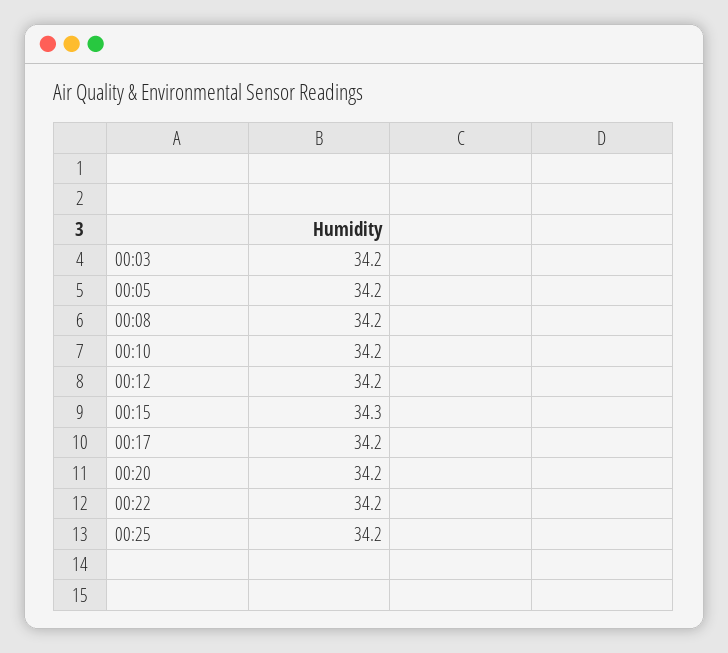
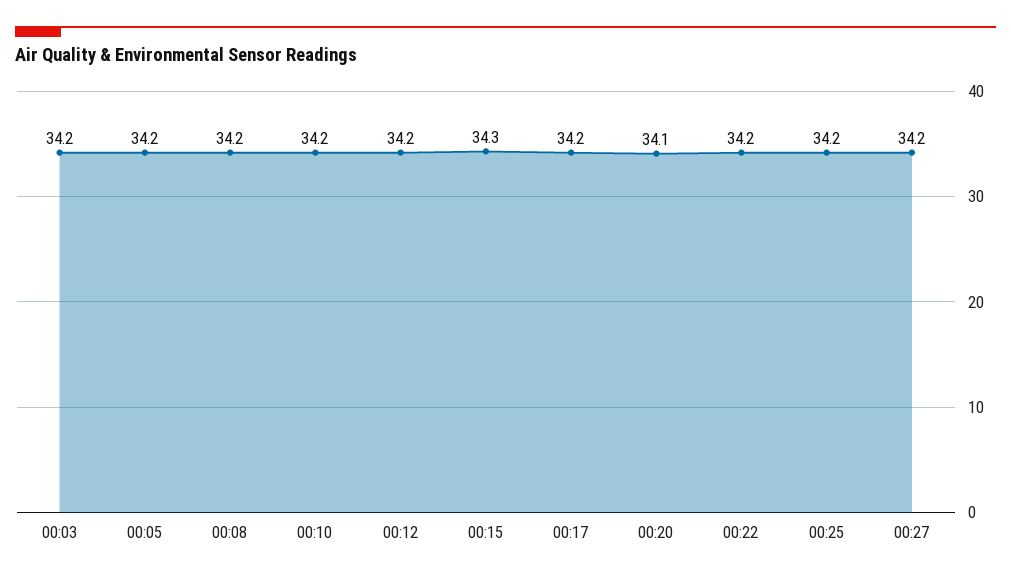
00:20: 34.2 -> 34.1
00:27: none -> 34.2

